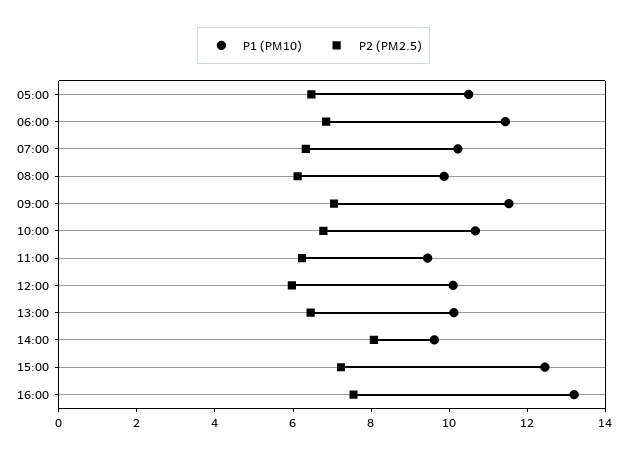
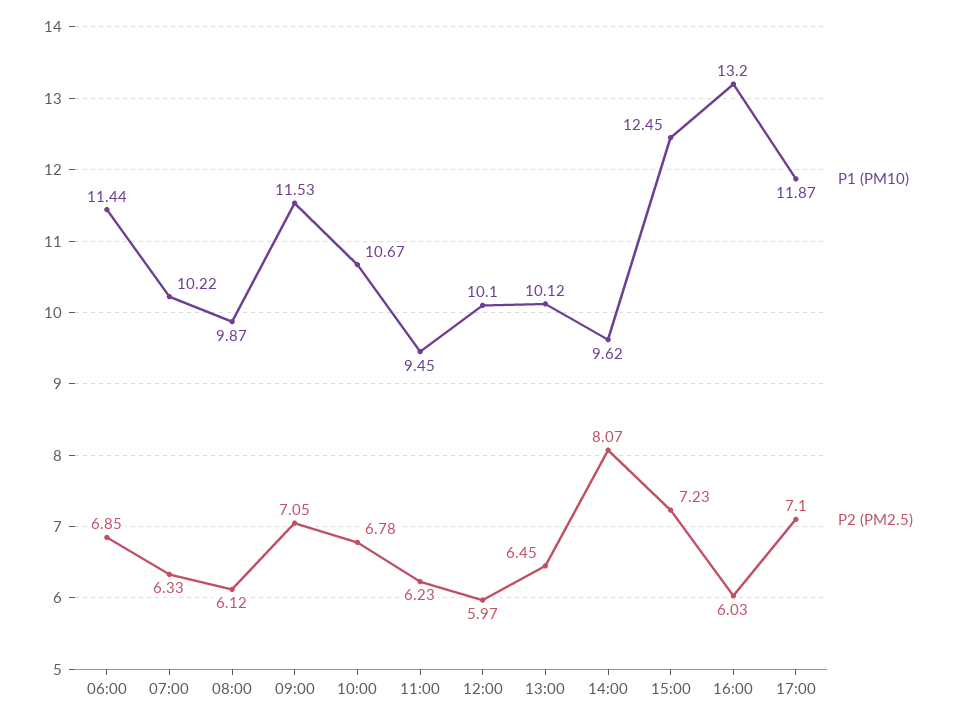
P1 (PM10), 05:00: 10.5 -> none
P2 (PM2.5), 05:00: 6.5 -> none
P2 (PM2.5), 16:00: 7.5 -> 6.03
P1 (PM10), 17:00: none -> 11.87
P2 (PM2.5), 17:00: none -> 7.1

